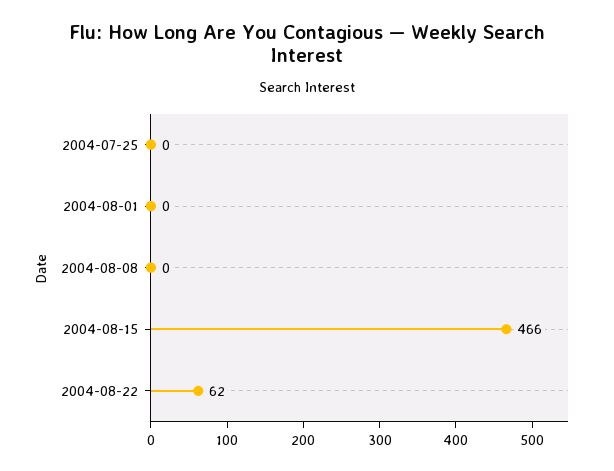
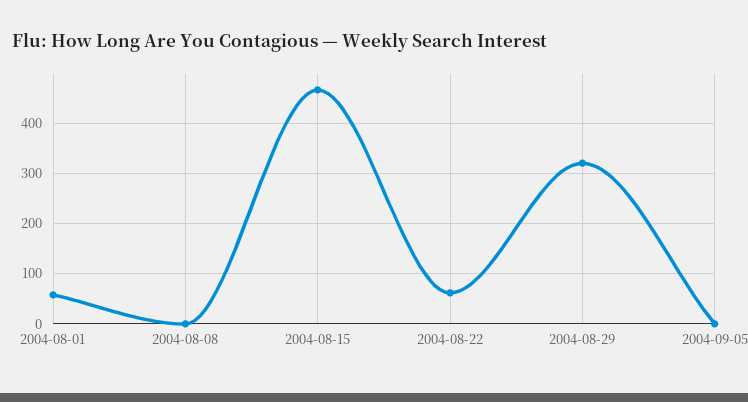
2004-07-25: 0 -> none
2004-08-01: 0 -> 60
2004-08-29: none -> 320
2004-09-05: none -> 0

